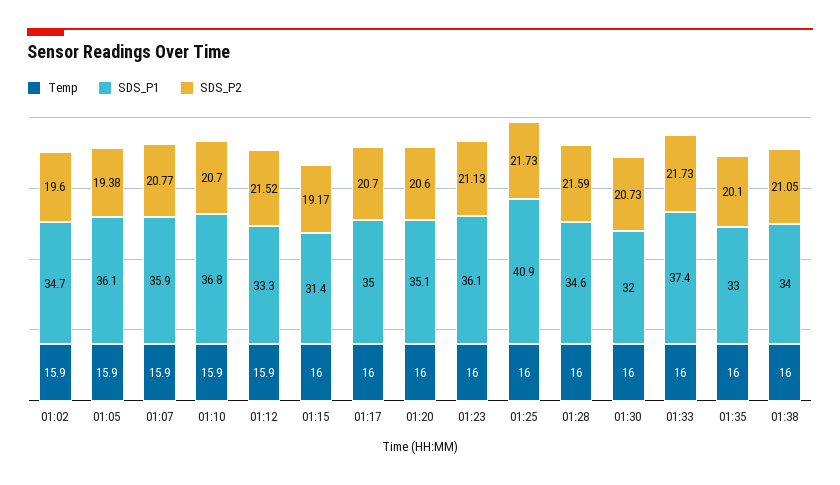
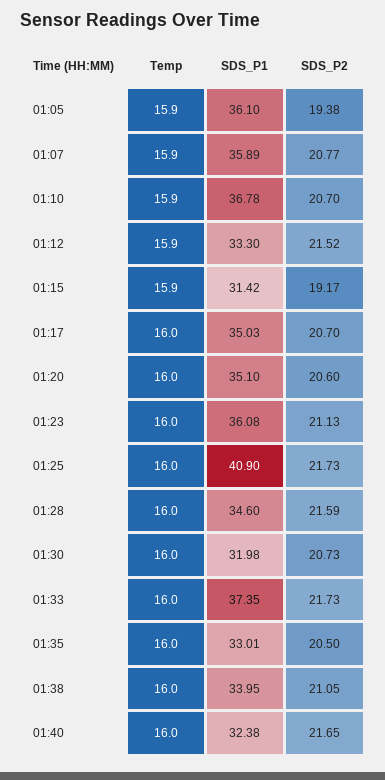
Temp, 01:02: 15.9 -> none
SDS_P1, 01:02: 34.7 -> none
SDS_P2, 01:02: 19.6 -> none
Temp, 01:15: 16 -> 15.9
SDS_P2, 01:35: 20.1 -> 20.5
Temp, 01:40: none -> 16
SDS_P1, 01:40: none -> 32.38
SDS_P2, 01:40: none -> 21.65

